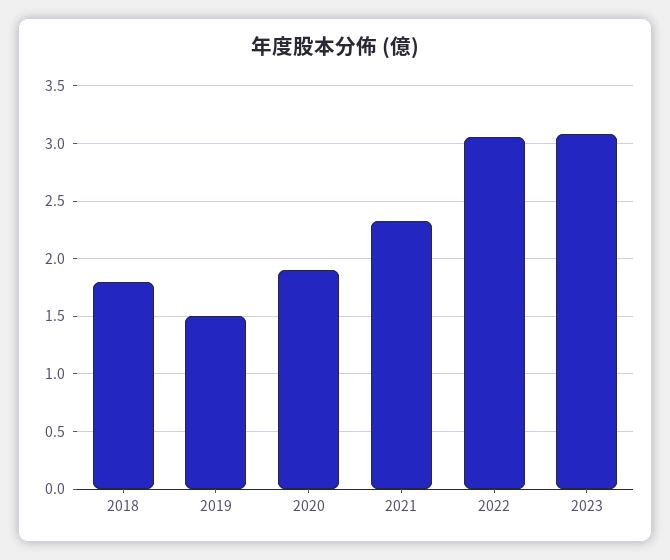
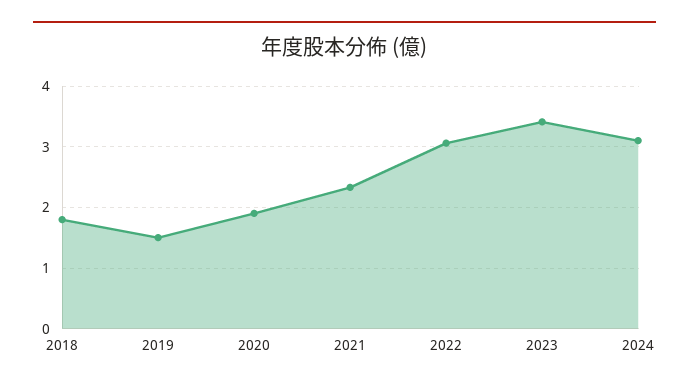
2023: 3.1 -> 3.4
2024: none -> 3.1

